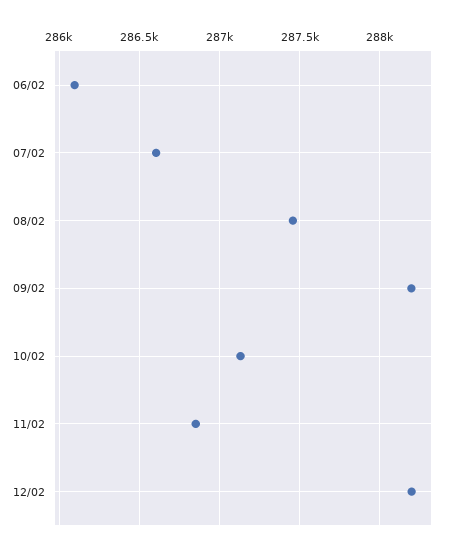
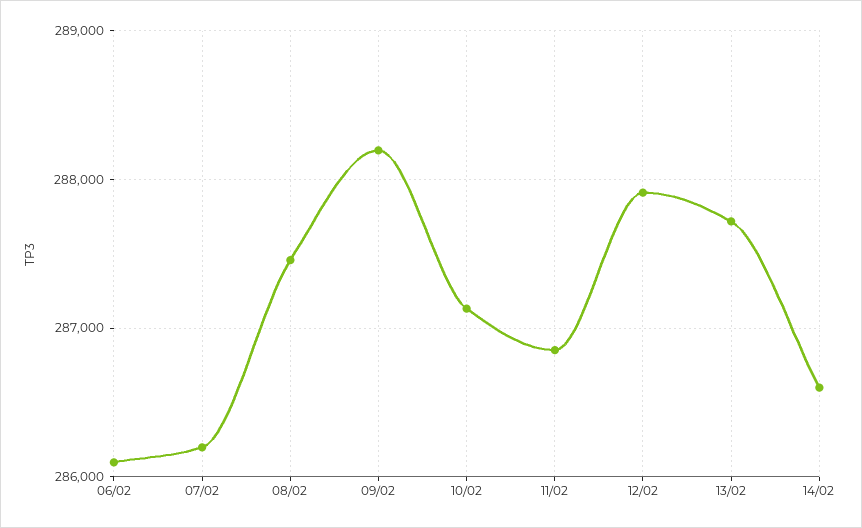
07/02: 286600 -> 286200
12/02: 288200 -> 287900
13/02: none -> 287700
14/02: none -> 286600

